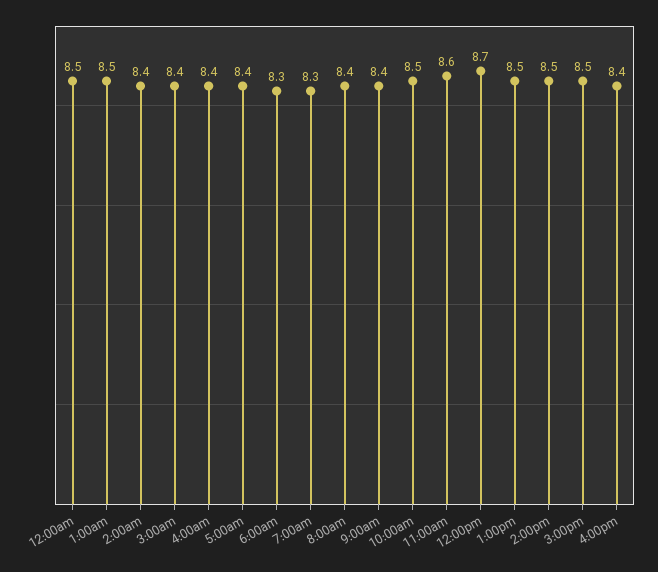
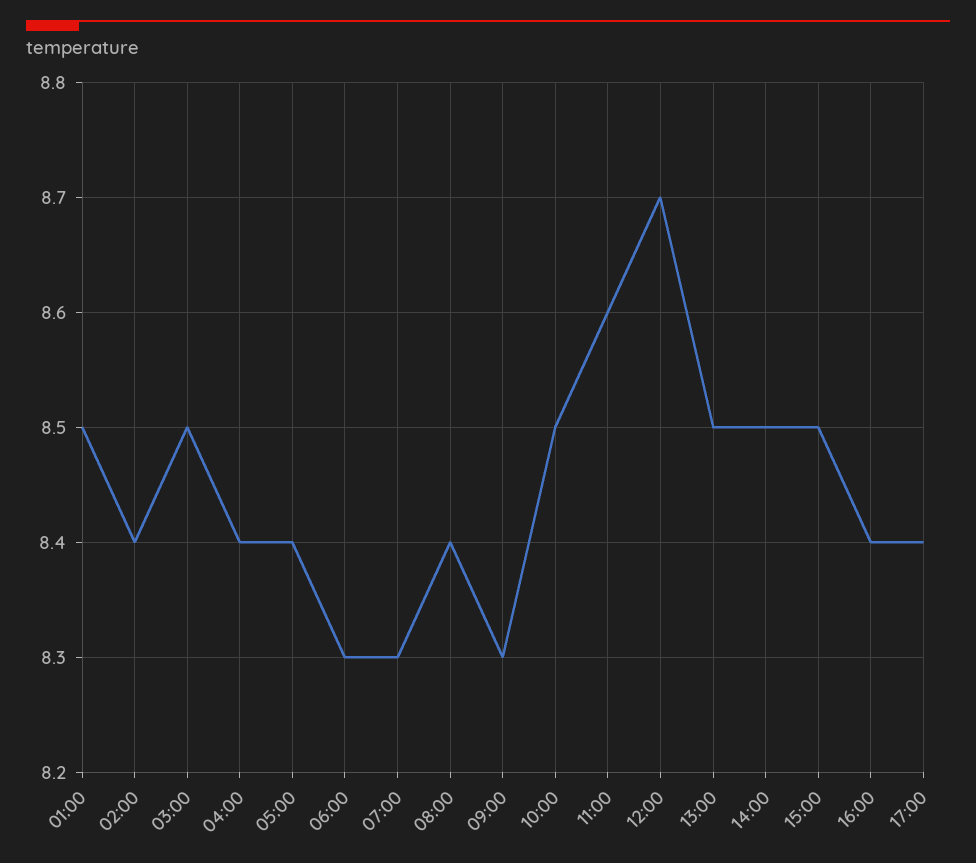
12:00am: 8.5 -> none
3:00am: 8.4 -> 8.5
9:00am: 8.4 -> 8.3
17:00: none -> 8.4

